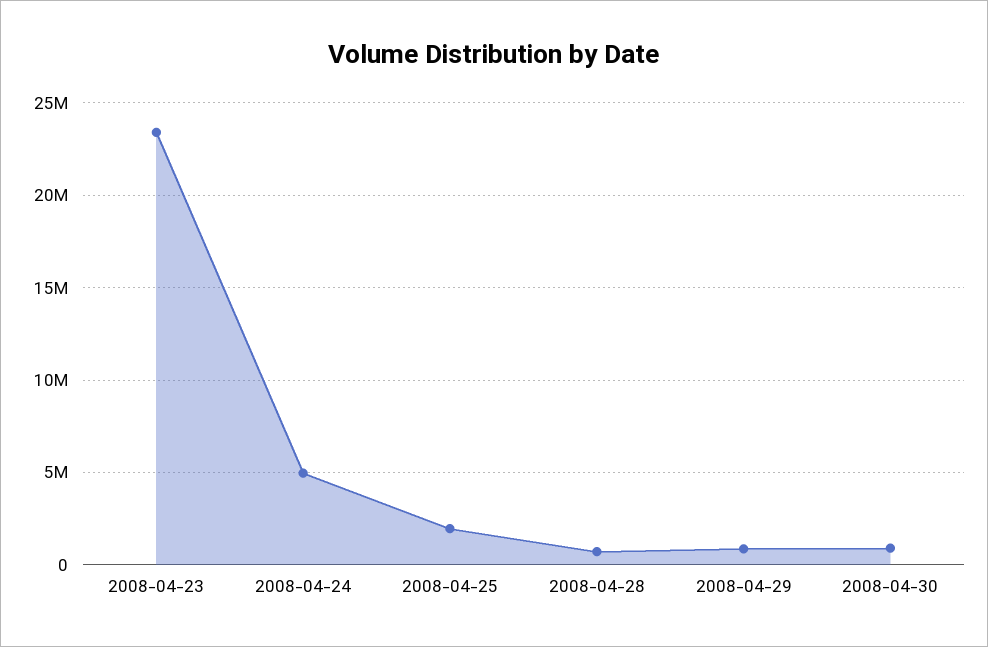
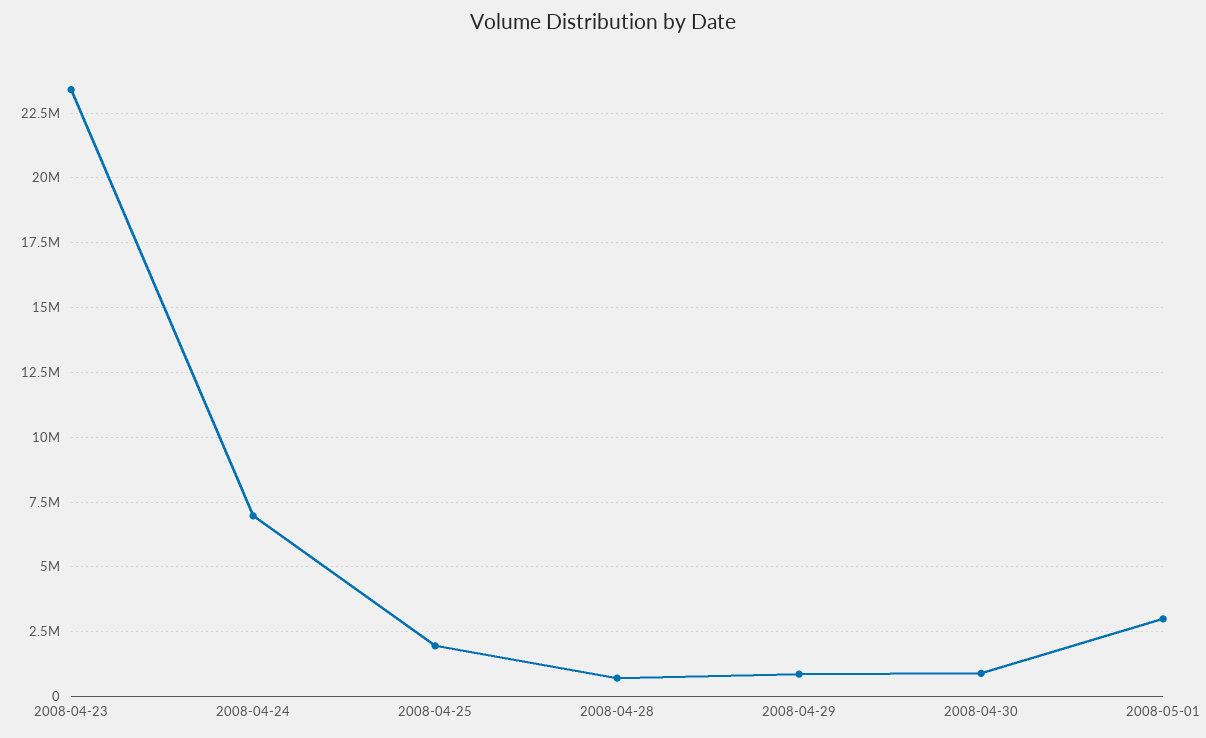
2008-04-24: 5000000 -> 7000000
2008-05-01: none -> 3000000

